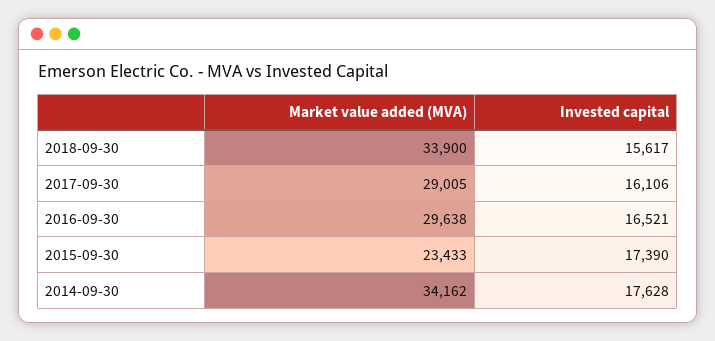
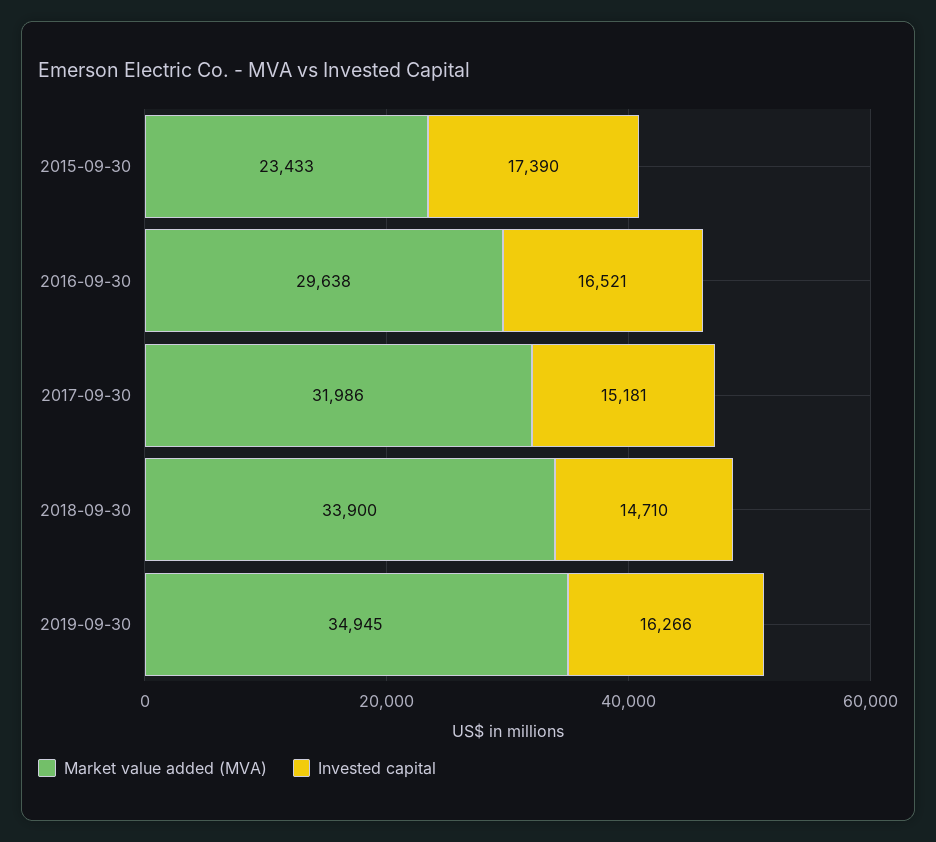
Invested capital, 2018-09-30: 15617 -> 14710
Market value added (MVA), 2017-09-30: 29005 -> 31986
Invested capital, 2017-09-30: 16106 -> 15181
Market value added (MVA), 2014-09-30: 34162 -> none
Invested capital, 2014-09-30: 17628 -> none
Market value added (MVA), 2019-09-30: none -> 34945
Invested capital, 2019-09-30: none -> 16266

